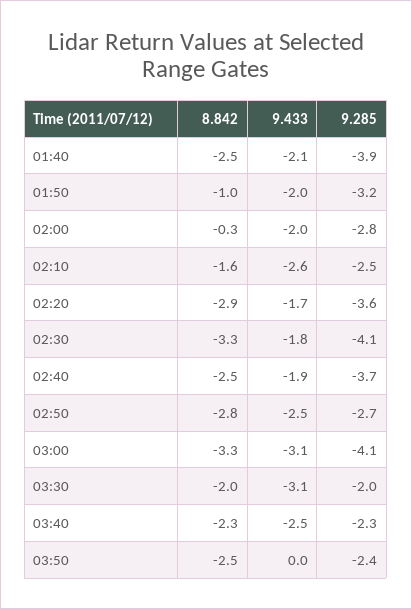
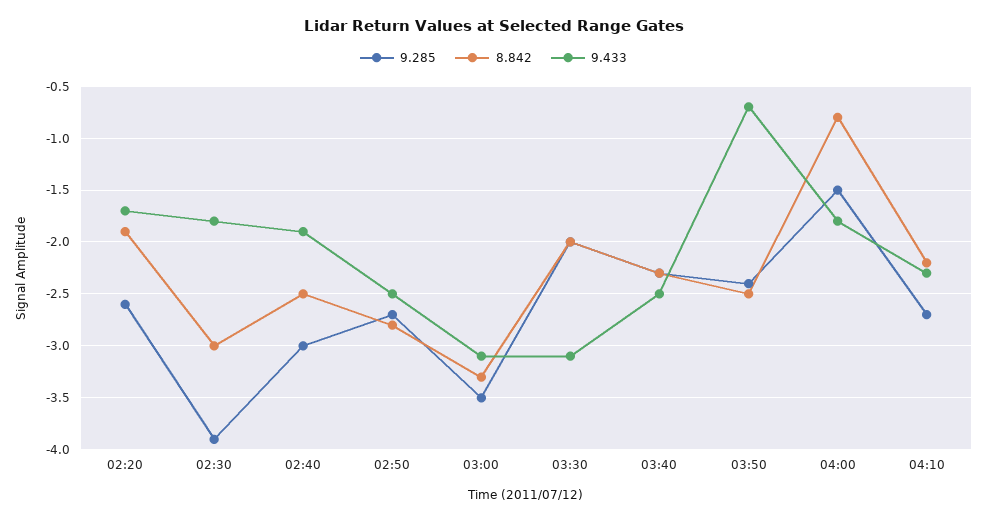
8.842, 01:40: -2.5 -> none
9.433, 01:40: -2.1 -> none
9.285, 01:40: -3.9 -> none
8.842, 01:50: -1 -> none
9.433, 01:50: -2 -> none
9.285, 01:50: -3.2 -> none
8.842, 02:00: -0.3 -> none
9.433, 02:00: -2 -> none
9.285, 02:00: -2.8 -> none
8.842, 02:10: -1.6 -> none
9.433, 02:10: -2.6 -> none
9.285, 02:10: -2.5 -> none
8.842, 02:20: -2.9 -> -1.9
9.285, 02:20: -3.6 -> -2.6
8.842, 02:30: -3.3 -> -3
9.285, 02:30: -4.1 -> -3.9
9.285, 02:40: -3.7 -> -3
9.285, 03:00: -4.1 -> -3.5
9.433, 03:50: 0 -> -0.7
9.285, 04:00: none -> -1.5
8.842, 04:00: none -> -0.8
9.433, 04:00: none -> -1.8
9.285, 04:10: none -> -2.7
8.842, 04:10: none -> -2.2
9.433, 04:10: none -> -2.3

